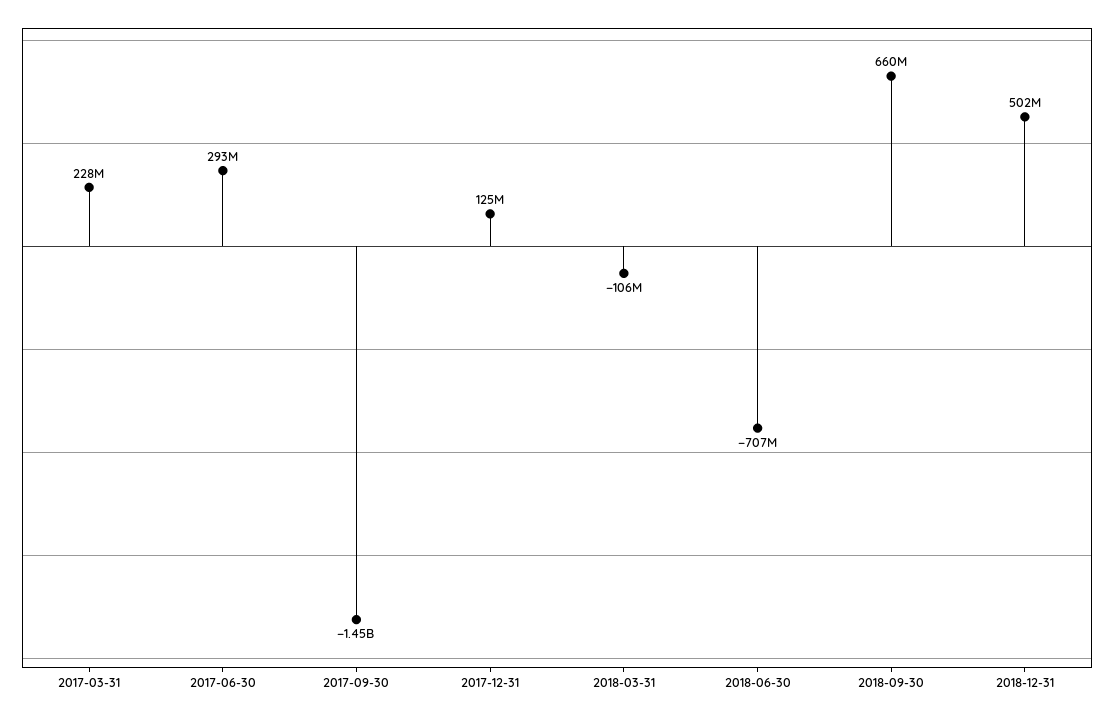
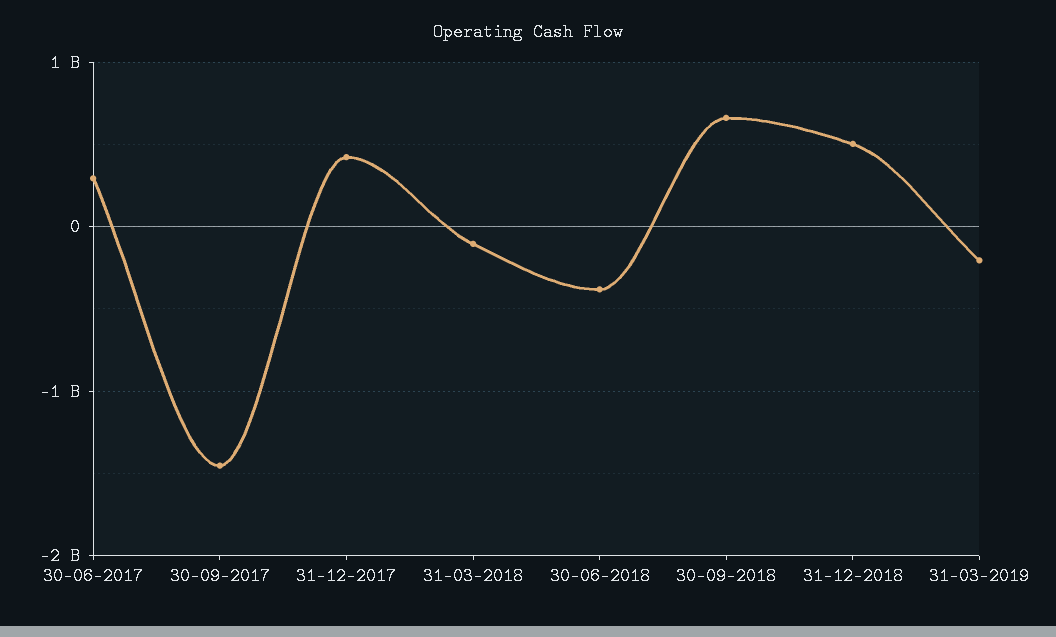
2017-03-31: 228000000 -> none
2017-12-31: 125000000 -> 400000000
2018-06-30: -707000000 -> -400000000
31-03-2019: none -> -200000000

